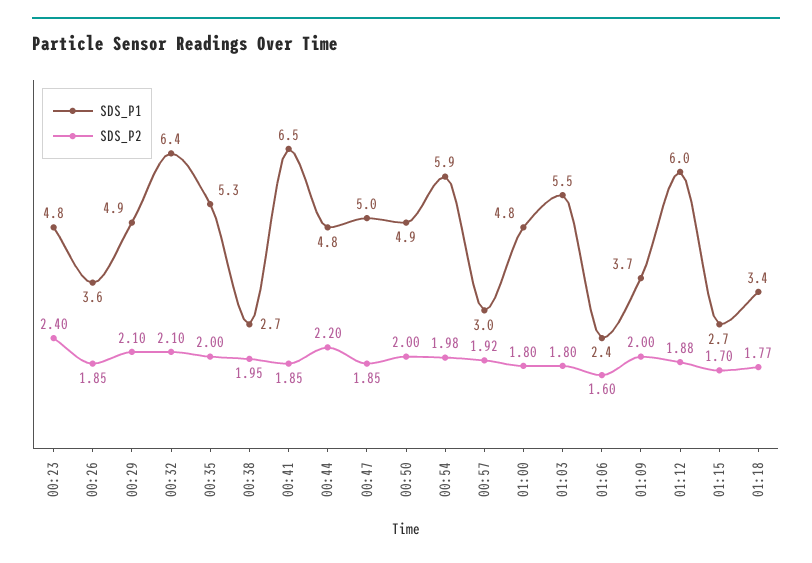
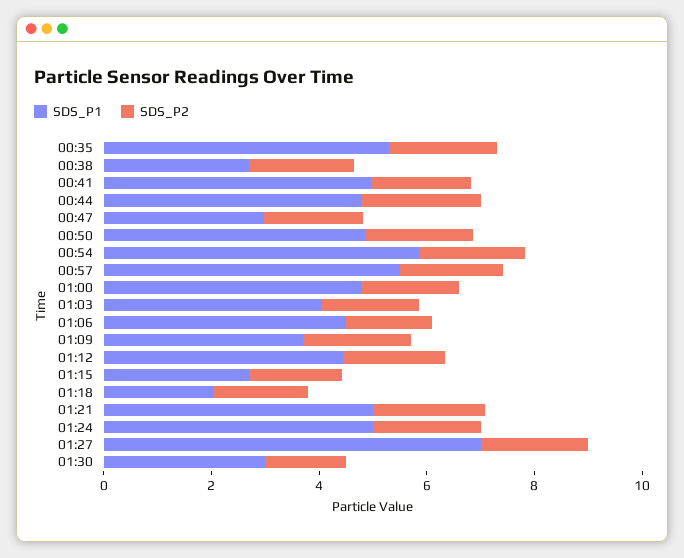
SDS_P1, 00:23: 4.8 -> none
SDS_P2, 00:23: 2.4 -> none
SDS_P1, 00:26: 3.6 -> none
SDS_P2, 00:26: 1.85 -> none
SDS_P1, 00:29: 4.9 -> none
SDS_P2, 00:29: 2.1 -> none
SDS_P1, 00:32: 6.4 -> none
SDS_P2, 00:32: 2.1 -> none
SDS_P1, 00:41: 6.5 -> 5
SDS_P1, 00:47: 5 -> 3
SDS_P1, 00:57: 3 -> 5.5
SDS_P1, 01:03: 5.5 -> 4
SDS_P1, 01:06: 2.4 -> 4.5
SDS_P1, 01:12: 6 -> 4.5
SDS_P1, 01:18: 3.4 -> 2
SDS_P1, 01:21: none -> 5
SDS_P2, 01:21: none -> 2
SDS_P1, 01:24: none -> 5
SDS_P2, 01:24: none -> 2
SDS_P1, 01:27: none -> 7
SDS_P2, 01:27: none -> 2
SDS_P1, 01:30: none -> 3
SDS_P2, 01:30: none -> 1.5

